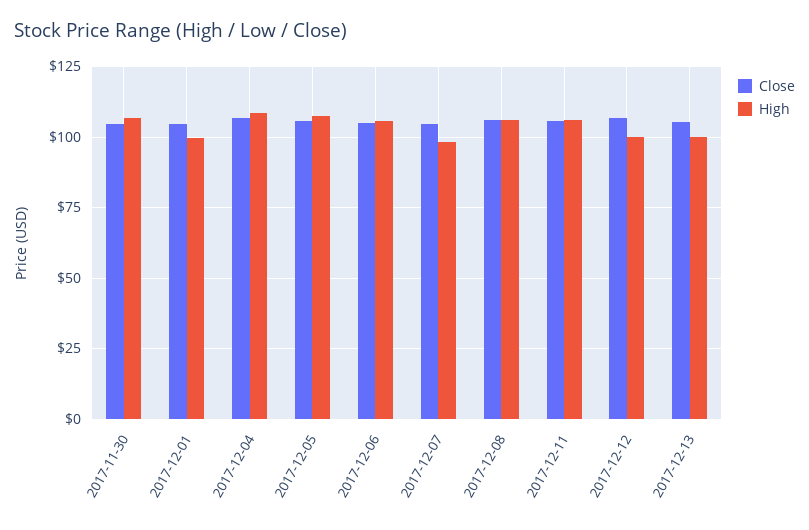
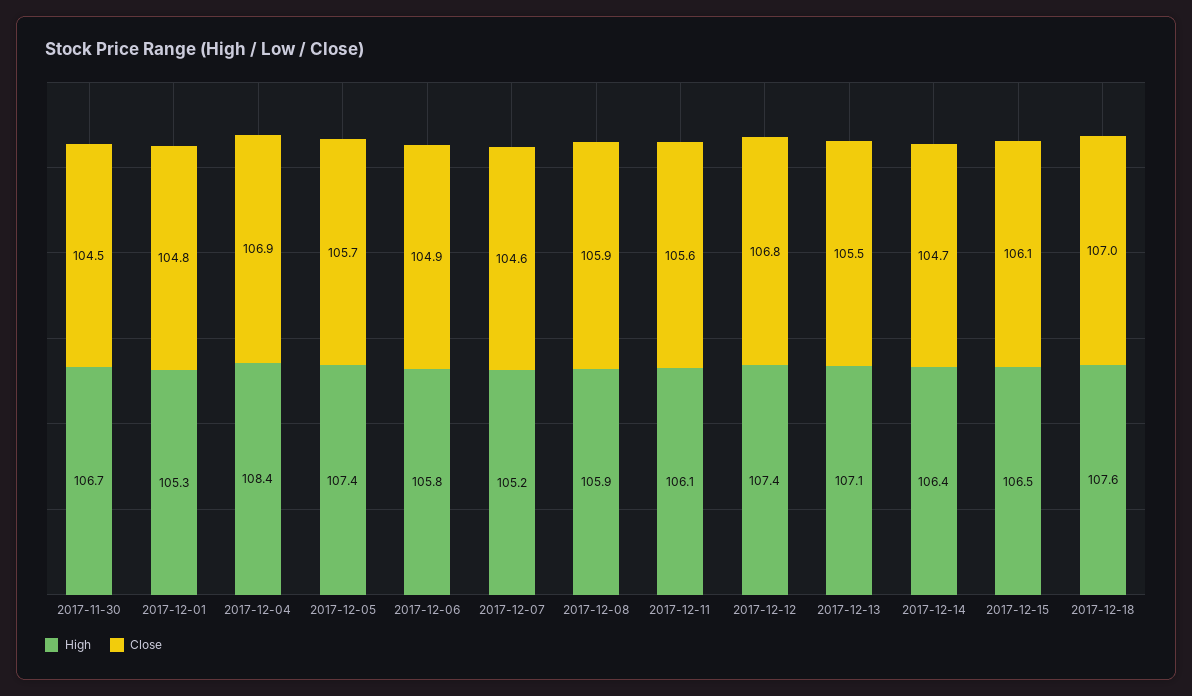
High, 2017-12-01: 100 -> 105.3
High, 2017-12-07: 97.5 -> 105.2
High, 2017-12-12: 100 -> 107.4
High, 2017-12-13: 100 -> 107.1
High, 2017-12-14: none -> 106.4
Close, 2017-12-14: none -> 104.7
High, 2017-12-15: none -> 106.5
Close, 2017-12-15: none -> 106.1
High, 2017-12-18: none -> 107.6
Close, 2017-12-18: none -> 107

